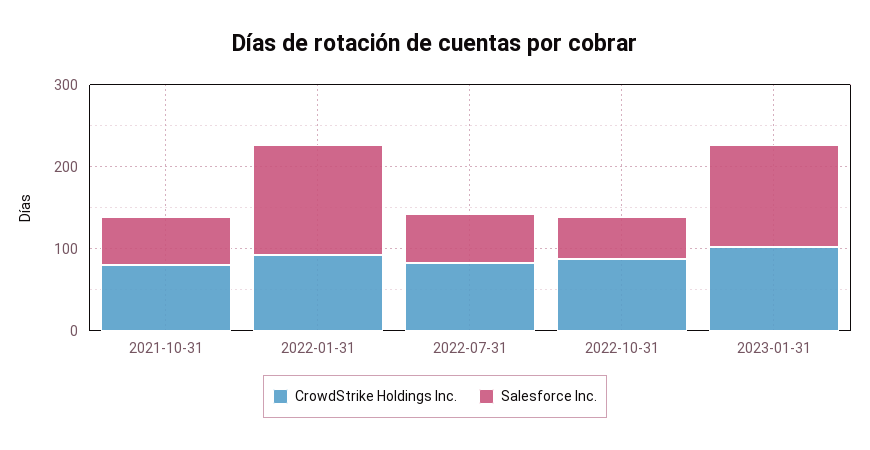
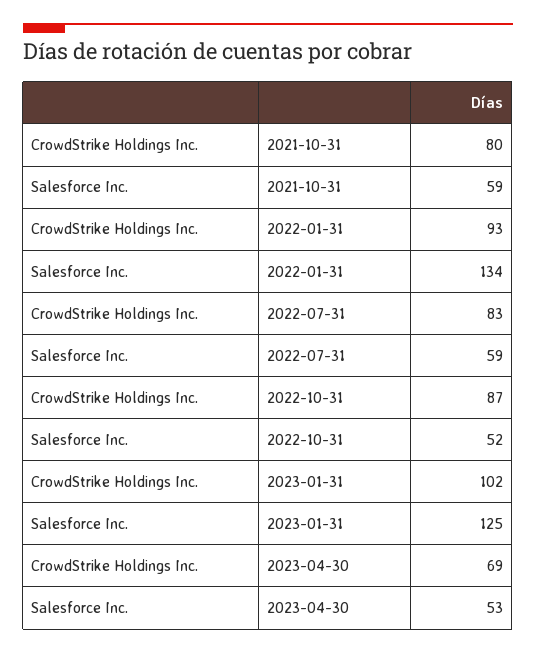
CrowdStrike Holdings Inc., 2023-04-30: none -> 69
Salesforce Inc., 2023-04-30: none -> 53

